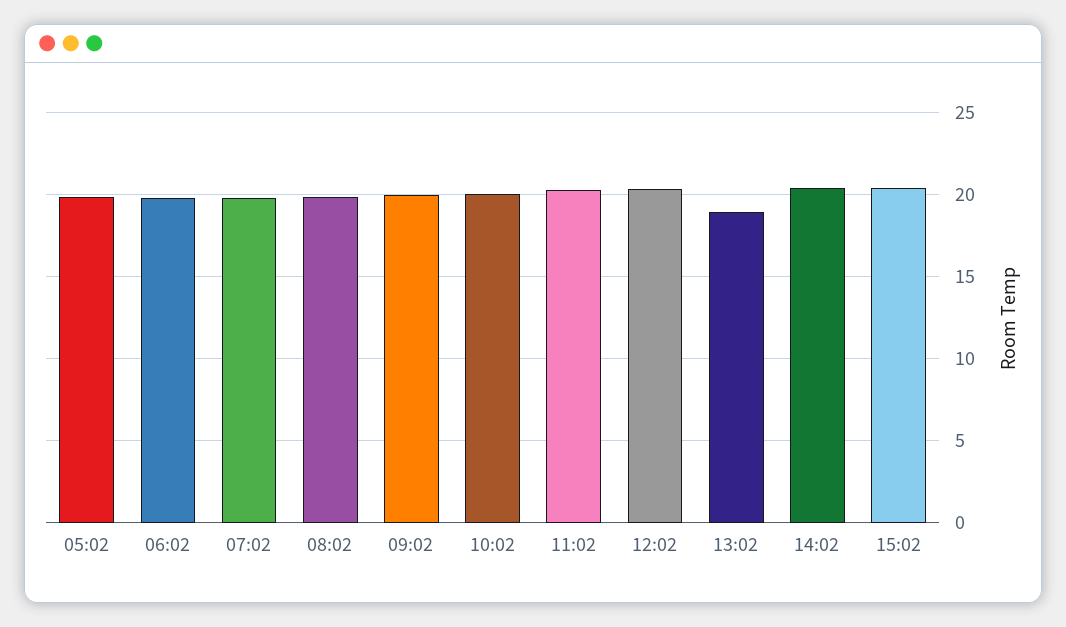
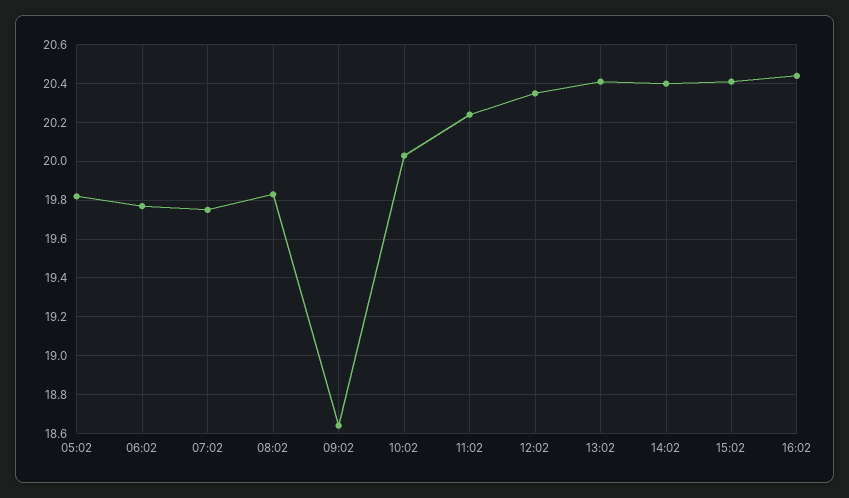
09:02: 20 -> 18.65
13:02: 19 -> 20.4
16:02: none -> 20.45

